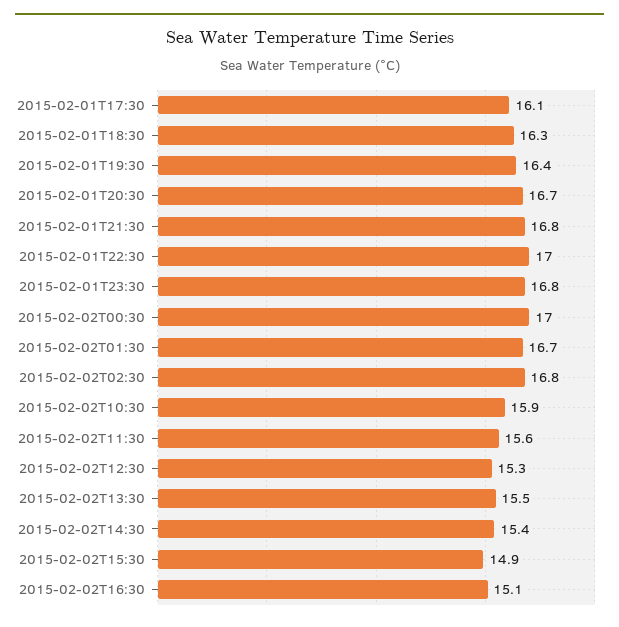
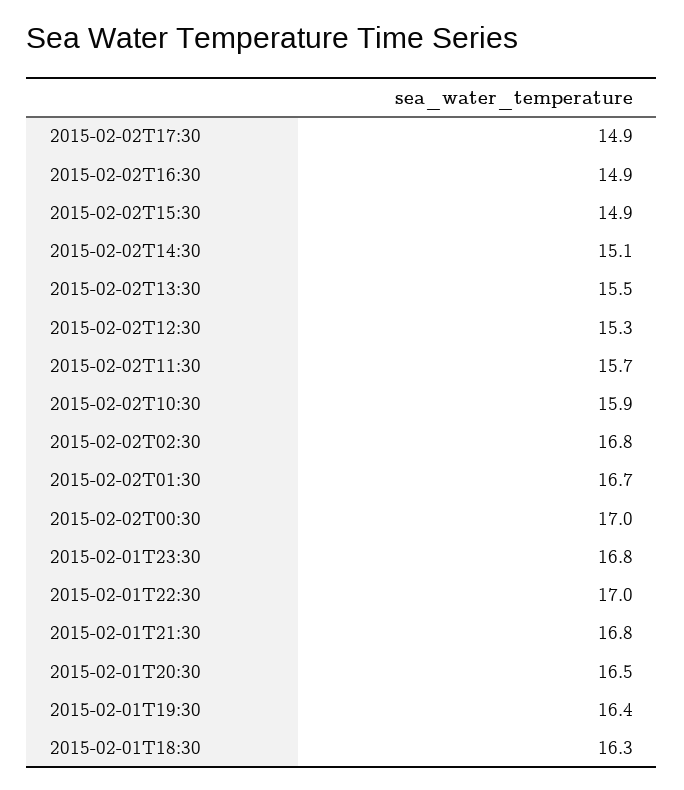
2015-02-01T17:30: 16.1 -> none
2015-02-01T20:30: 16.7 -> 16.5
2015-02-02T11:30: 15.6 -> 15.7
2015-02-02T14:30: 15.4 -> 15.1
2015-02-02T16:30: 15.1 -> 14.9
2015-02-02T17:30: none -> 14.9

